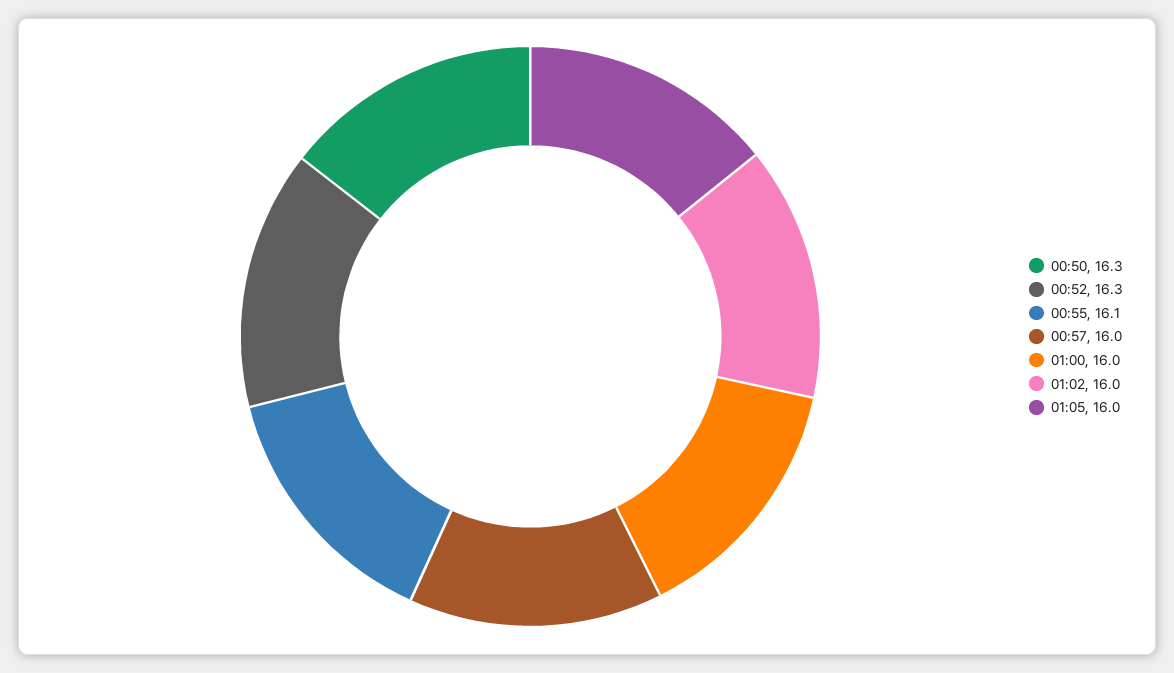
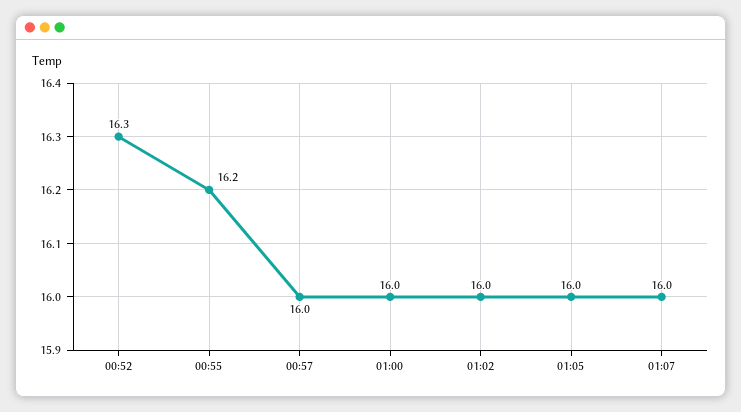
00:50: 16.3 -> none
00:55: 16.1 -> 16.2
01:07: none -> 16

